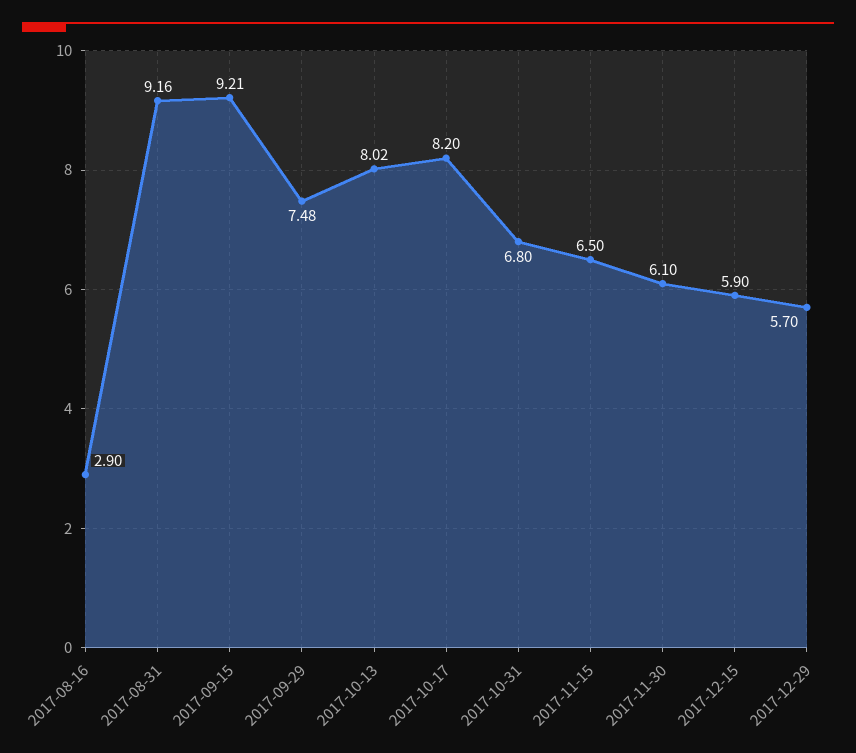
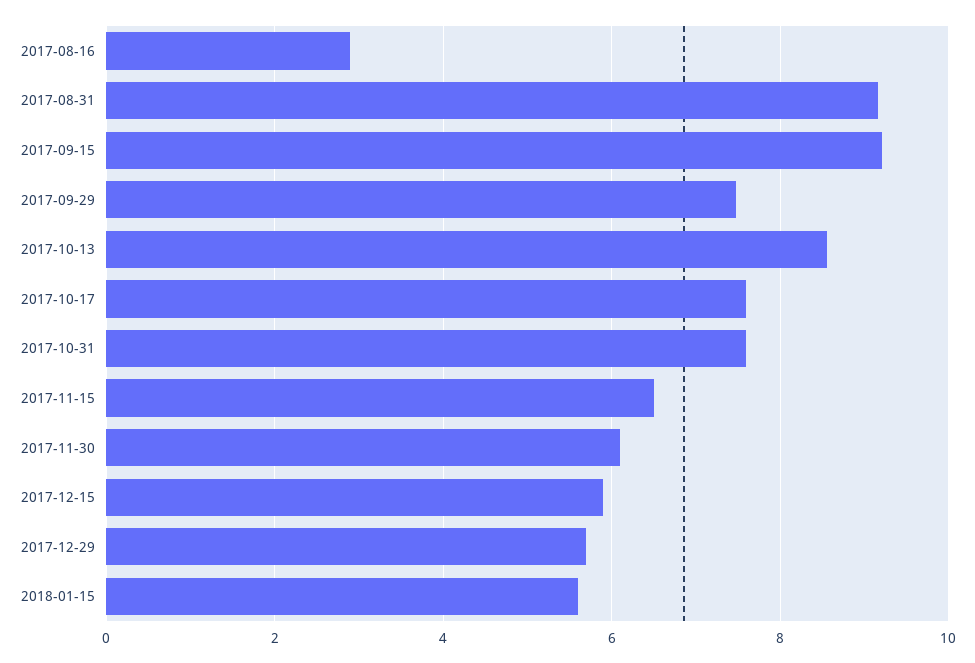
2017-10-13: 8.02 -> 8.6
2017-10-17: 8.2 -> 7.6
2017-10-31: 6.8 -> 7.6
2018-01-15: none -> 5.6

